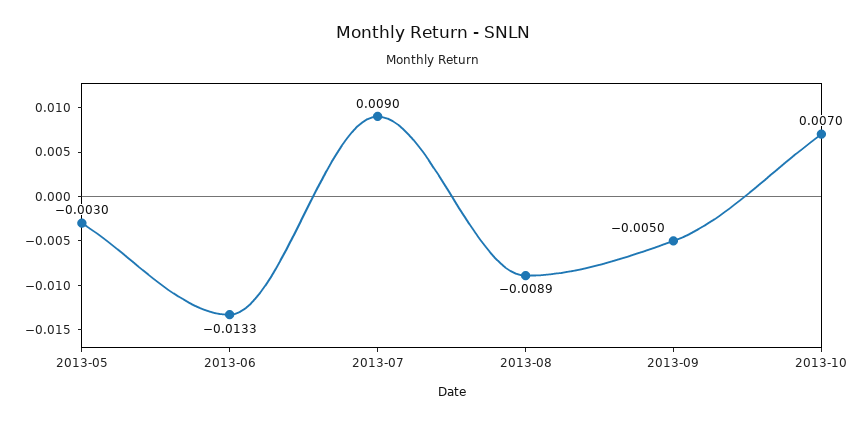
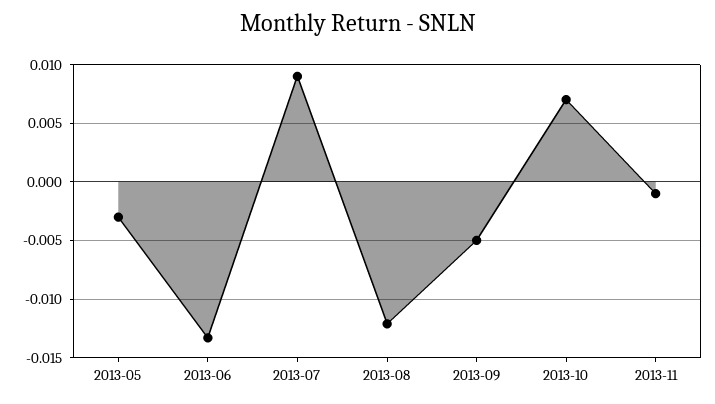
2013-08: -0.0089 -> -0.012
2013-11: none -> -0.001

